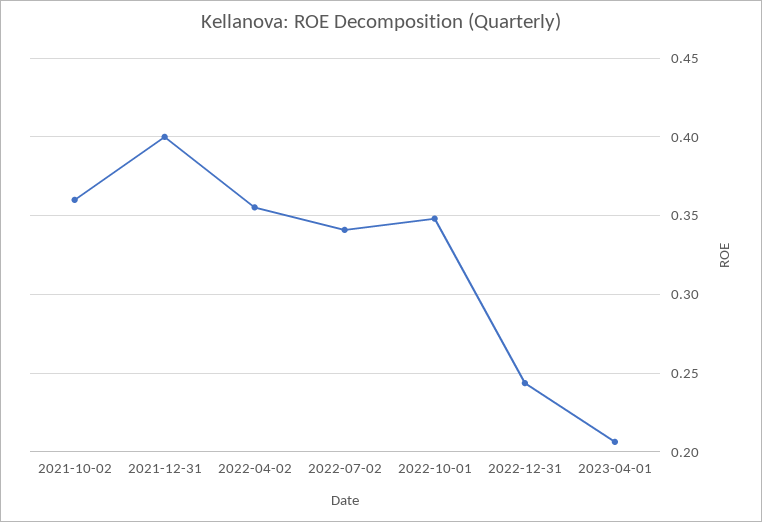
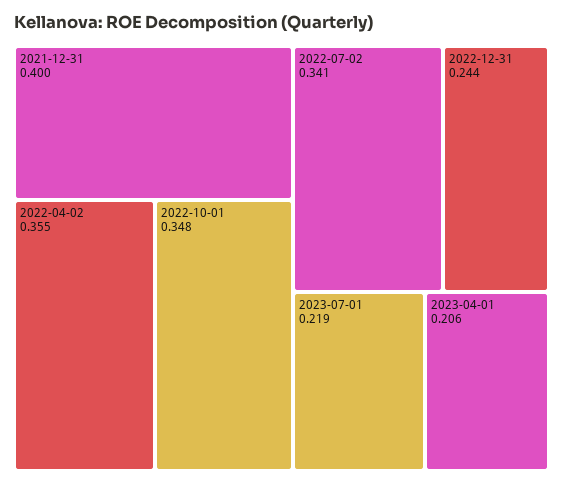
2021-10-02: 0.36 -> none
2023-07-01: none -> 0.219

